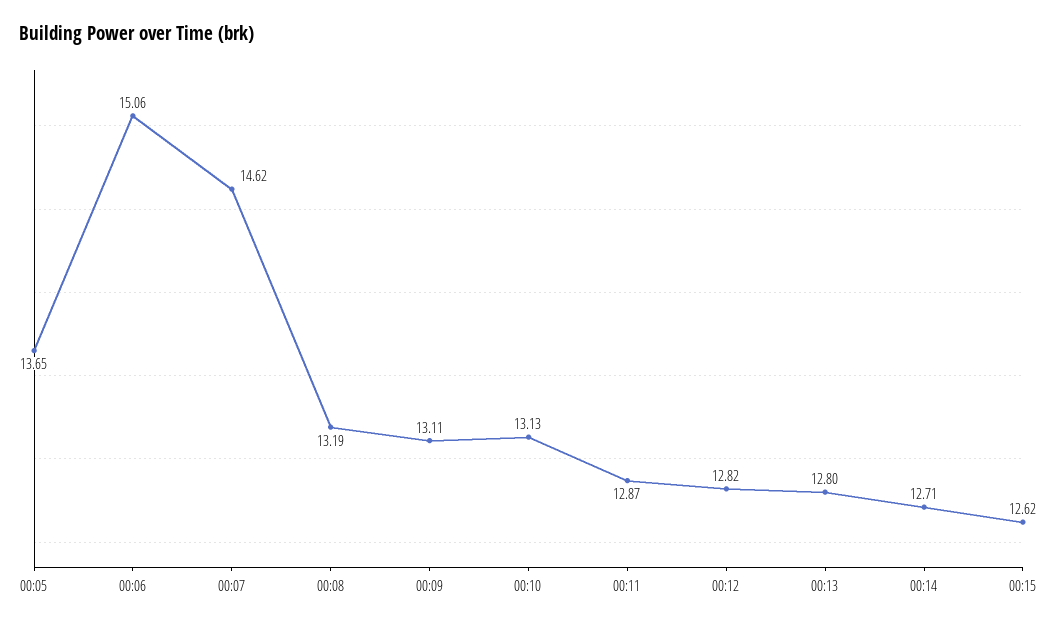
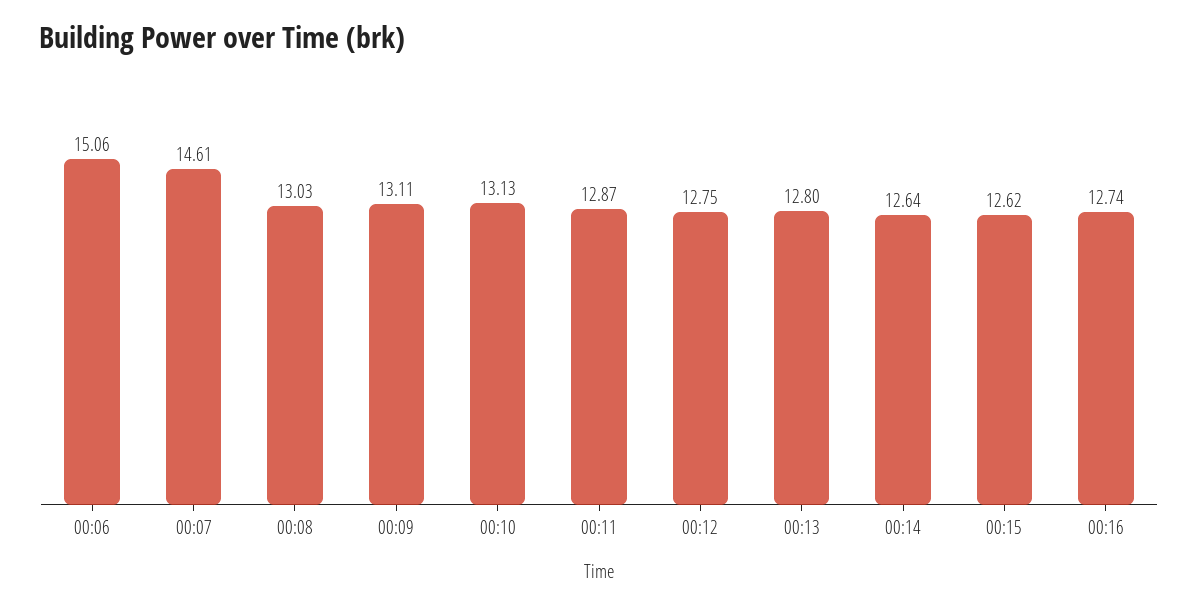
00:05: 13.65 -> none
00:07: 14.62 -> 14.61
00:08: 13.19 -> 13.03
00:12: 12.82 -> 12.75
00:14: 12.71 -> 12.64
00:16: none -> 12.74

